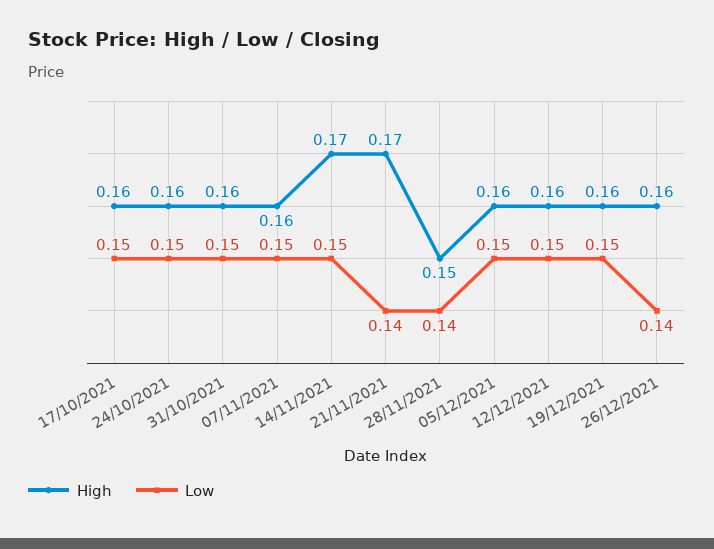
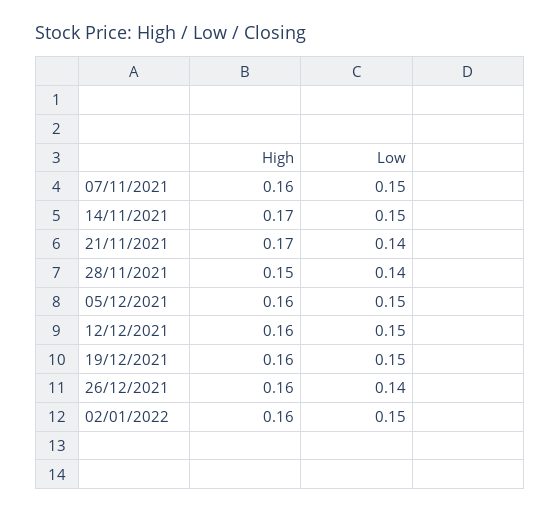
High, 17/10/2021: 0.16 -> none
Low, 17/10/2021: 0.15 -> none
High, 24/10/2021: 0.16 -> none
Low, 24/10/2021: 0.15 -> none
High, 31/10/2021: 0.16 -> none
Low, 31/10/2021: 0.15 -> none
High, 02/01/2022: none -> 0.16
Low, 02/01/2022: none -> 0.15

